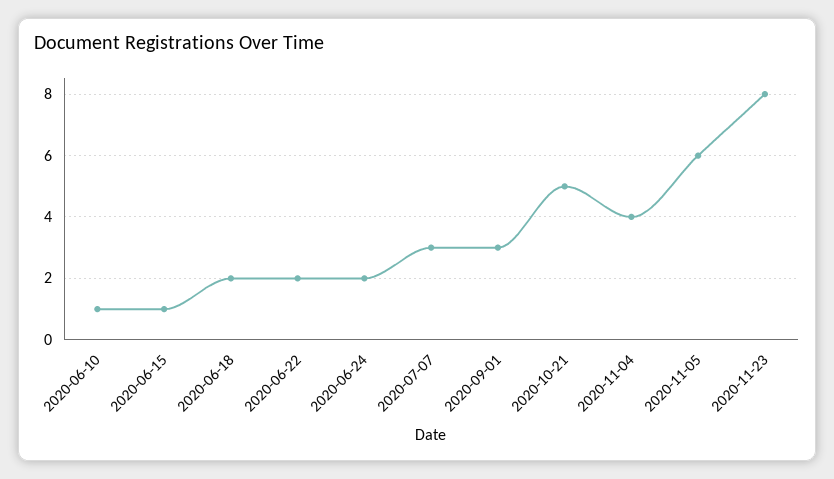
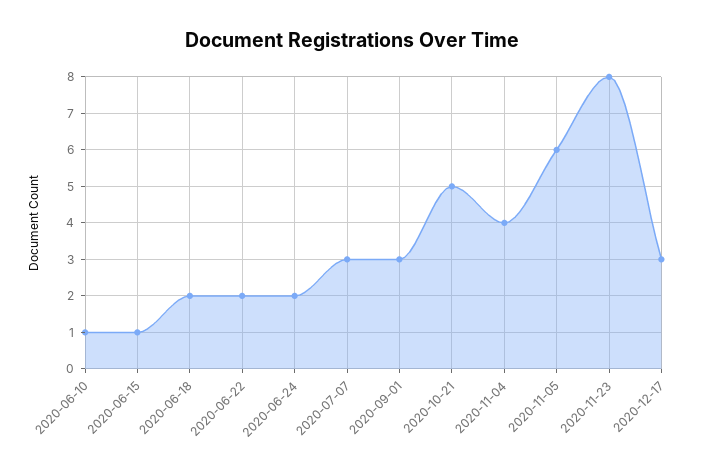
2020-12-17: none -> 3

